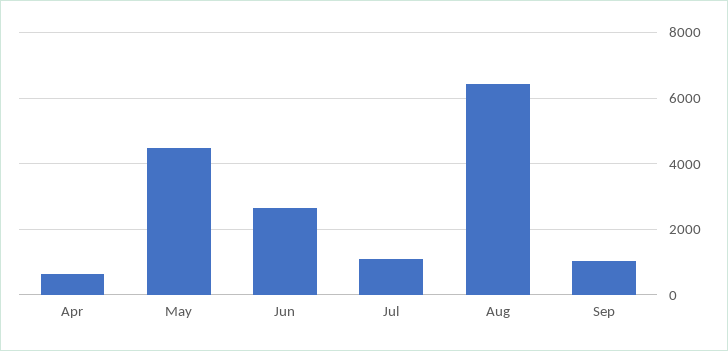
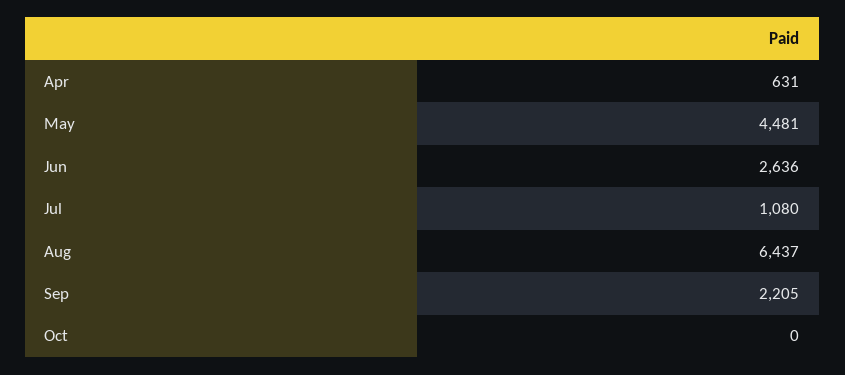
Sep: 1000 -> 2205
Oct: none -> 0

